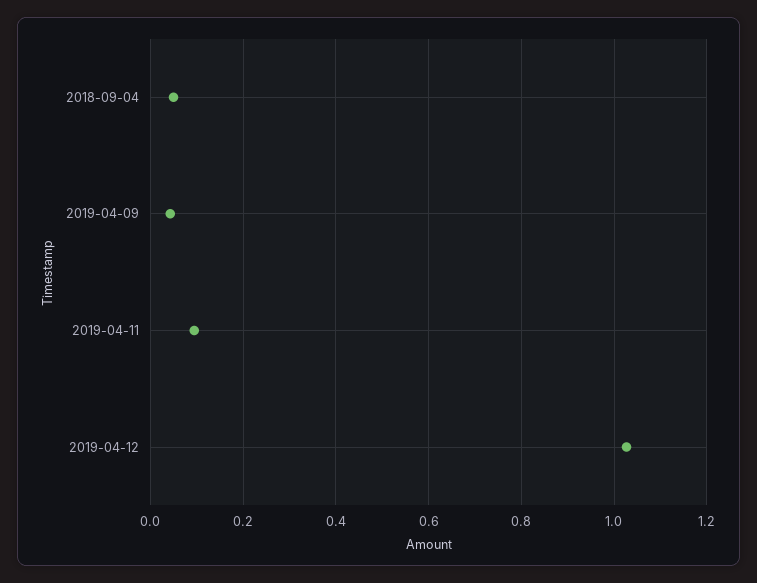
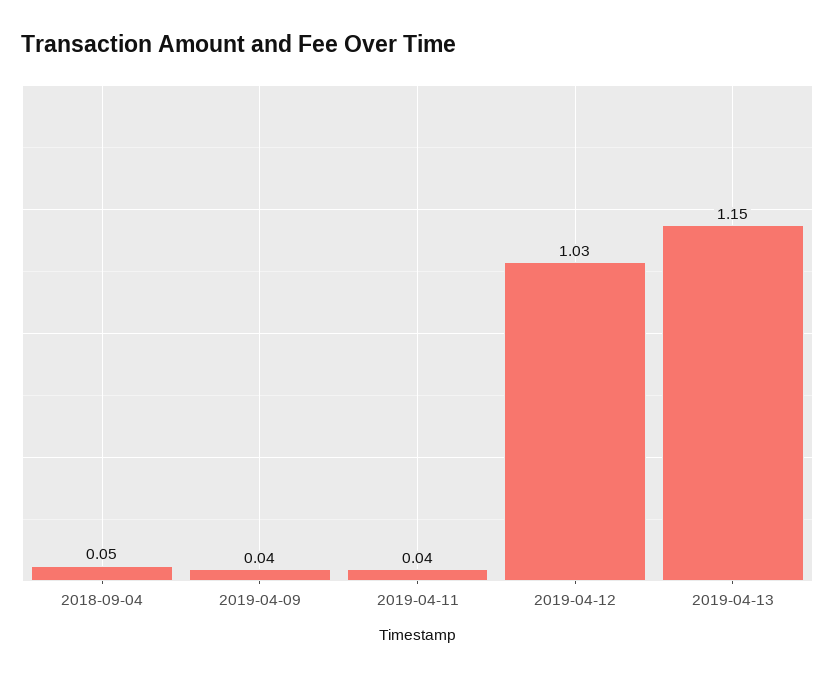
2019-04-11: 0.1 -> 0.04
2019-04-13: none -> 1.15

